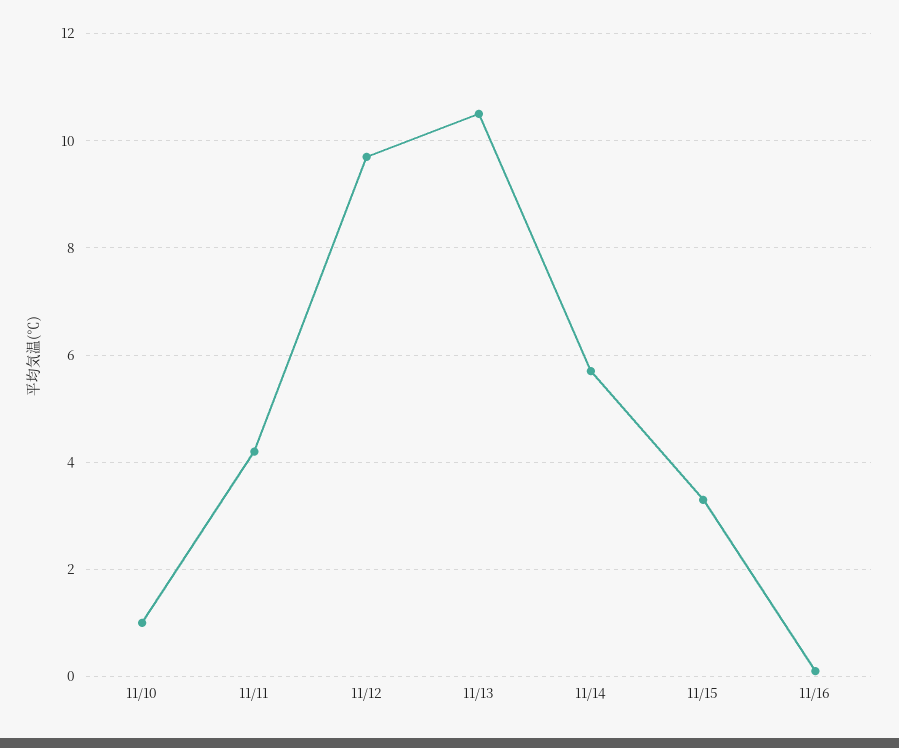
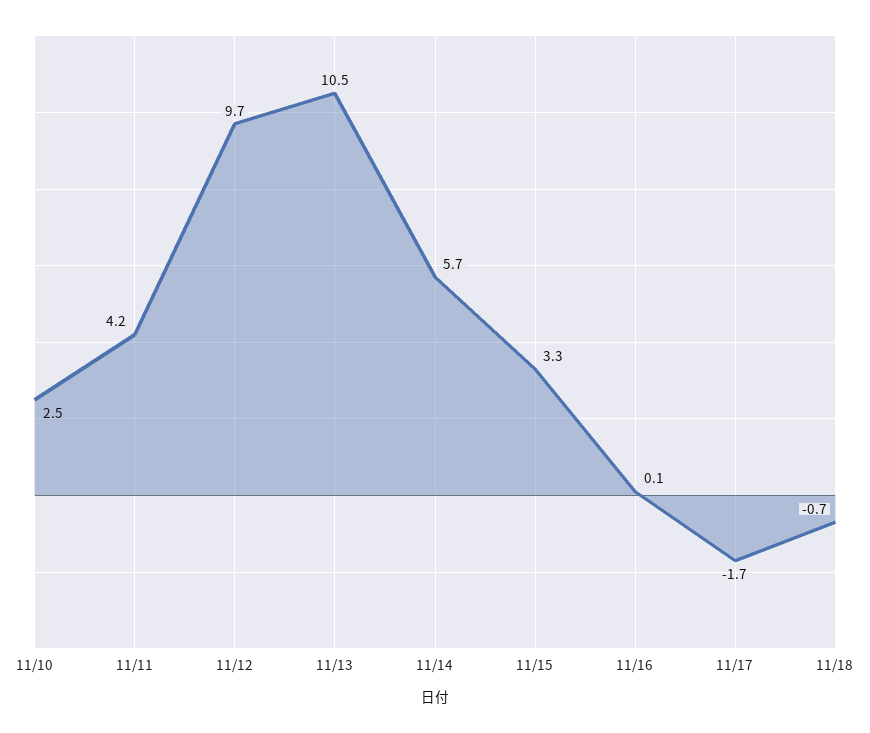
11/10: 1 -> 2.5
11/17: none -> -1.7
11/18: none -> -0.7

